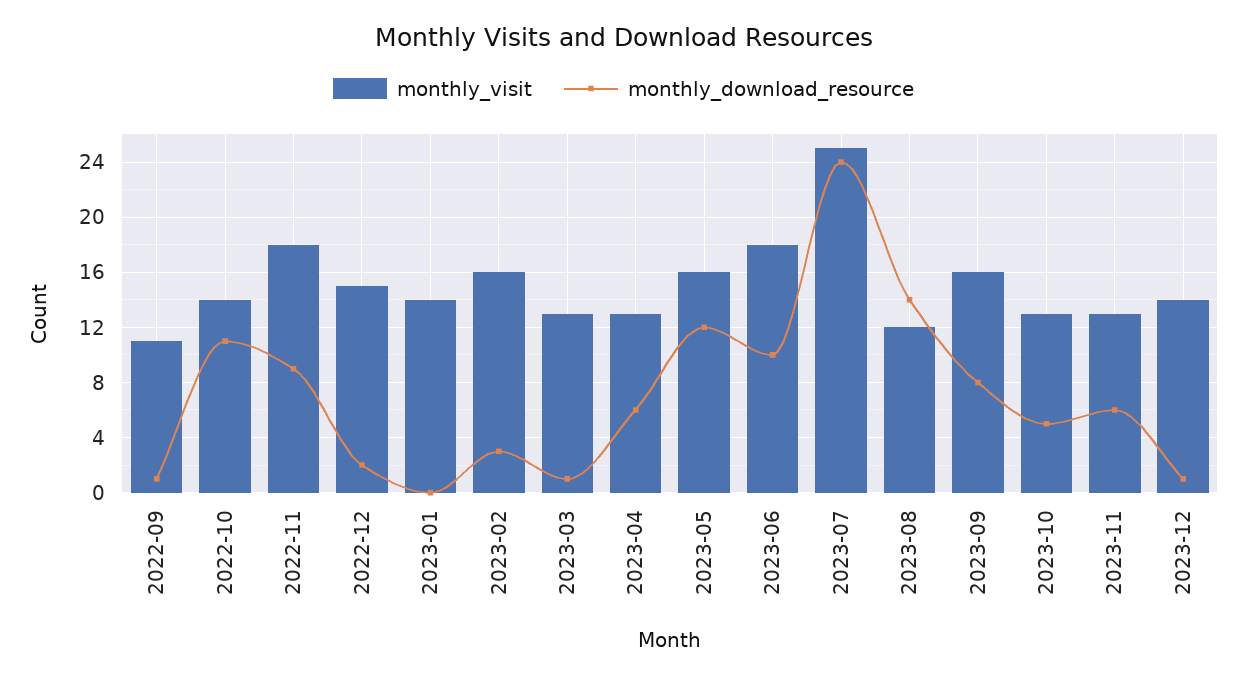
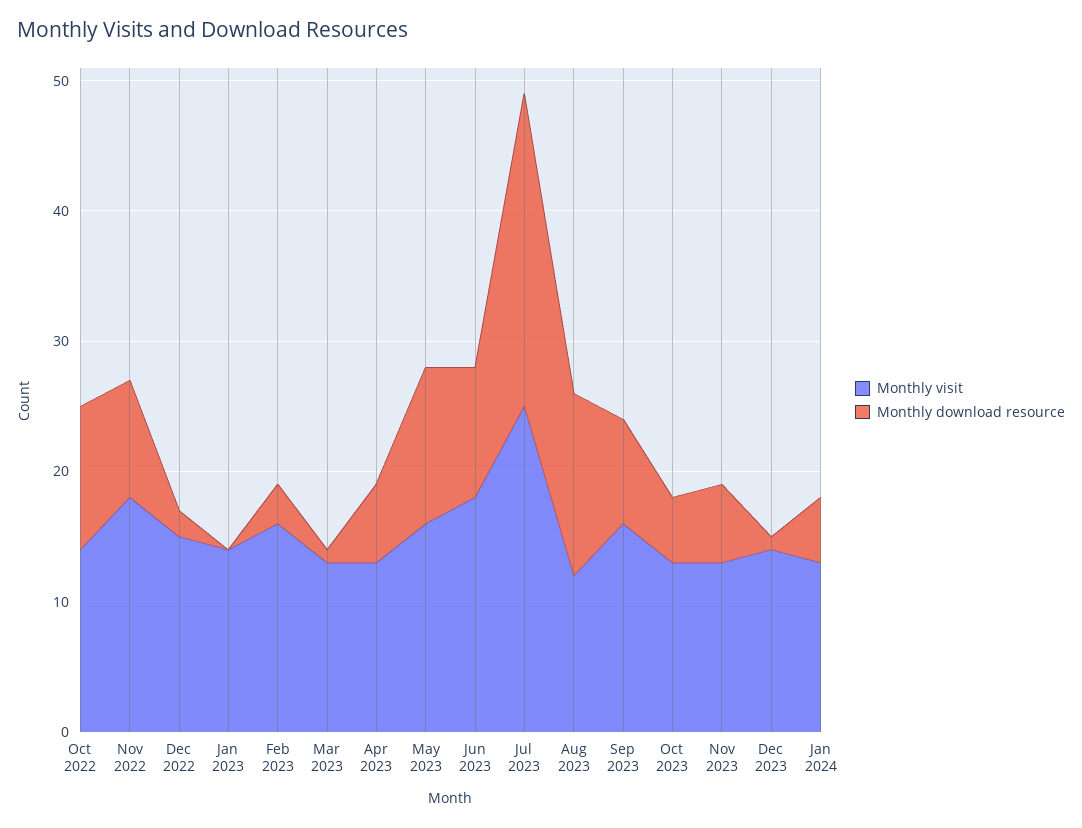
monthly_visit, 2022-09: 11 -> none
monthly_download_resource, 2022-09: 1 -> none
monthly_visit, Jan 2024: none -> 13
monthly_download_resource, Jan 2024: none -> 5

